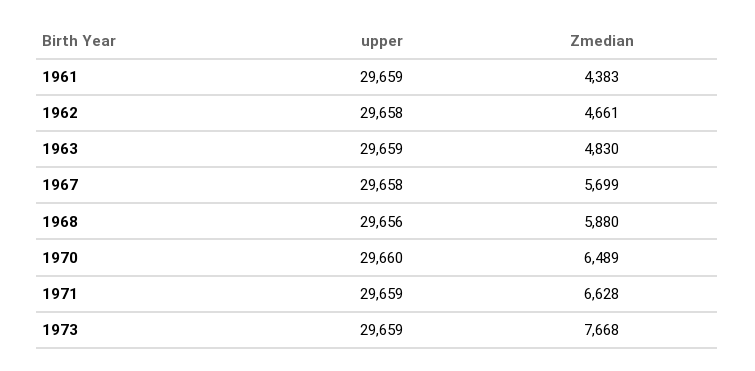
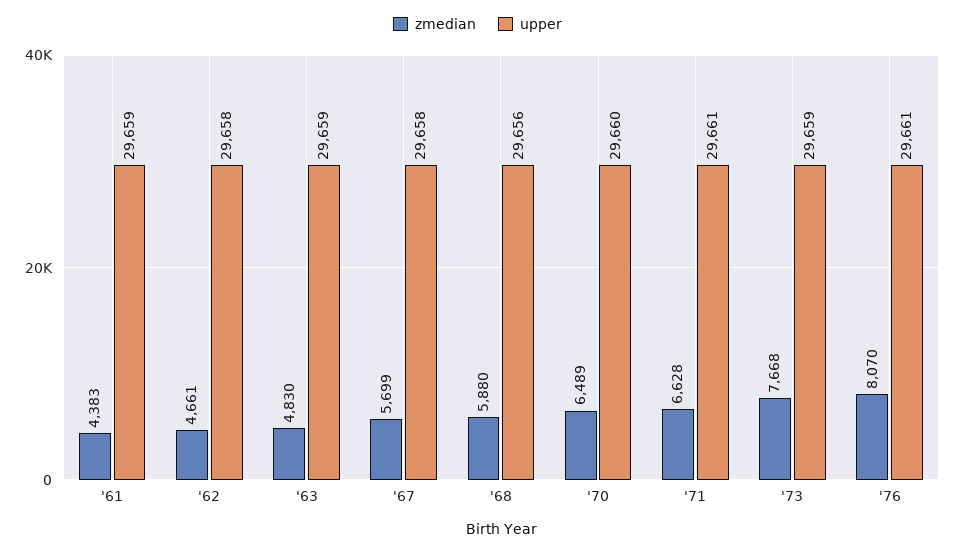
upper, 1971: 29659 -> 29661
Zmedian, '76: none -> 8070
upper, '76: none -> 29661

